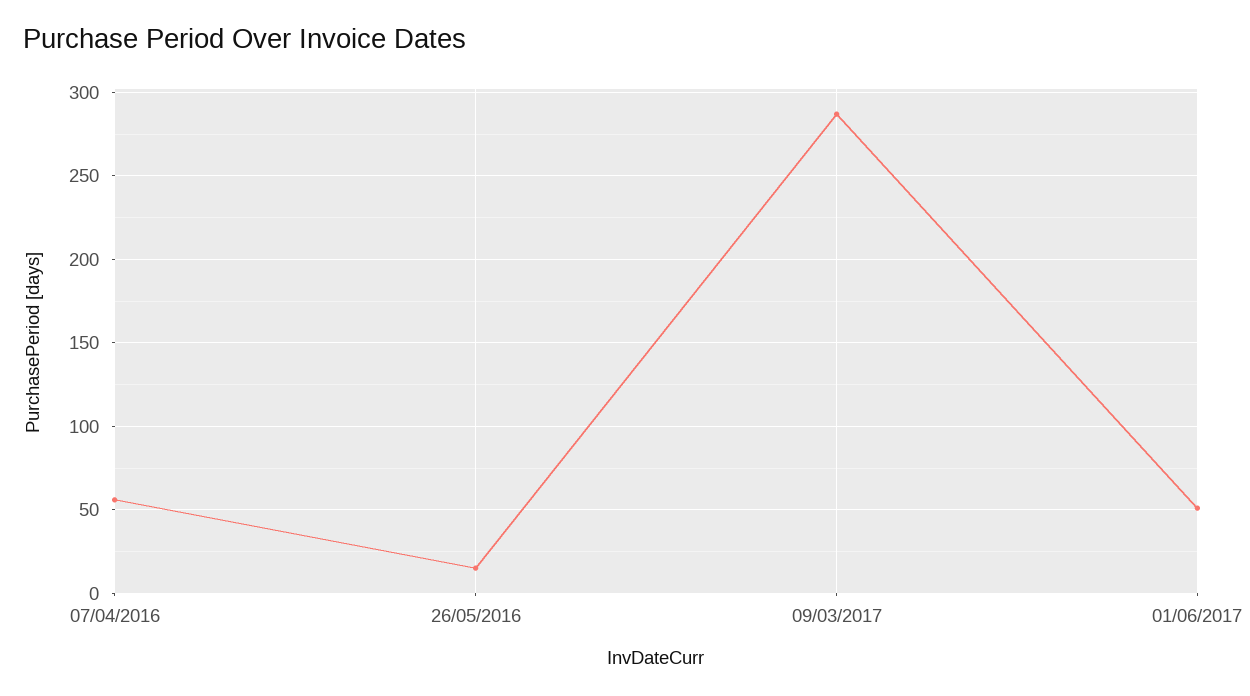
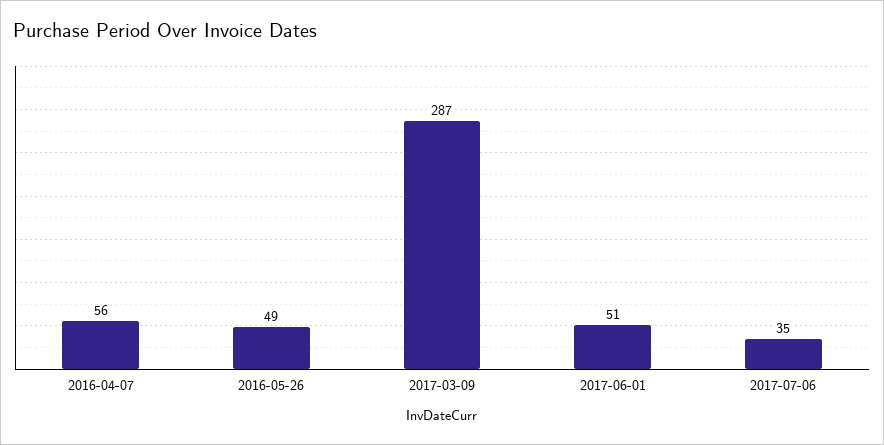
26/05/2016: 15 -> 49
2017-07-06: none -> 35

